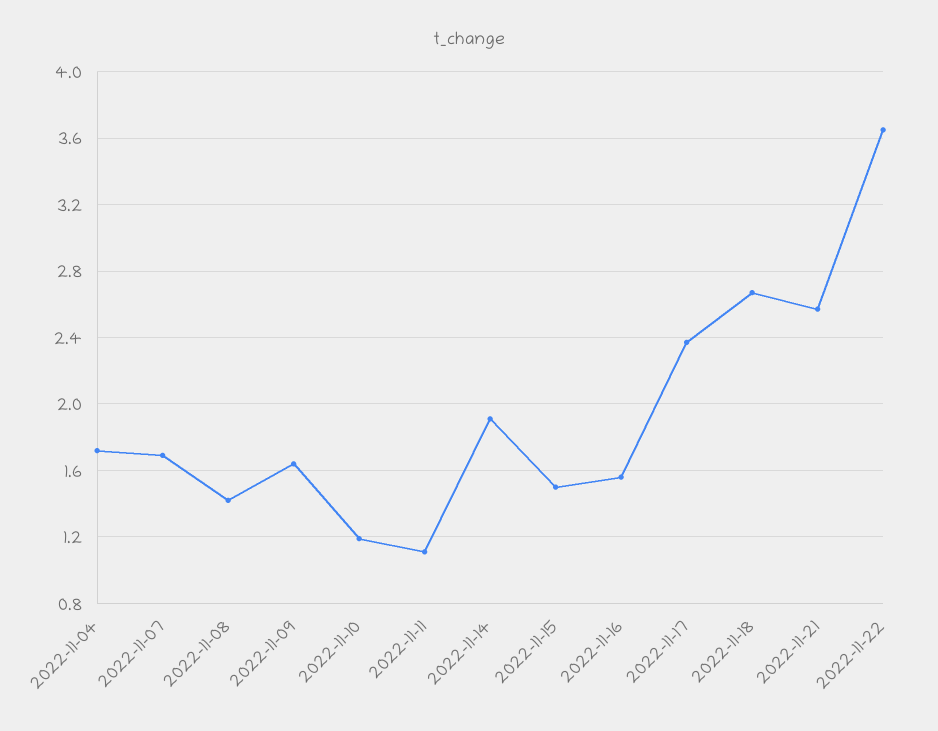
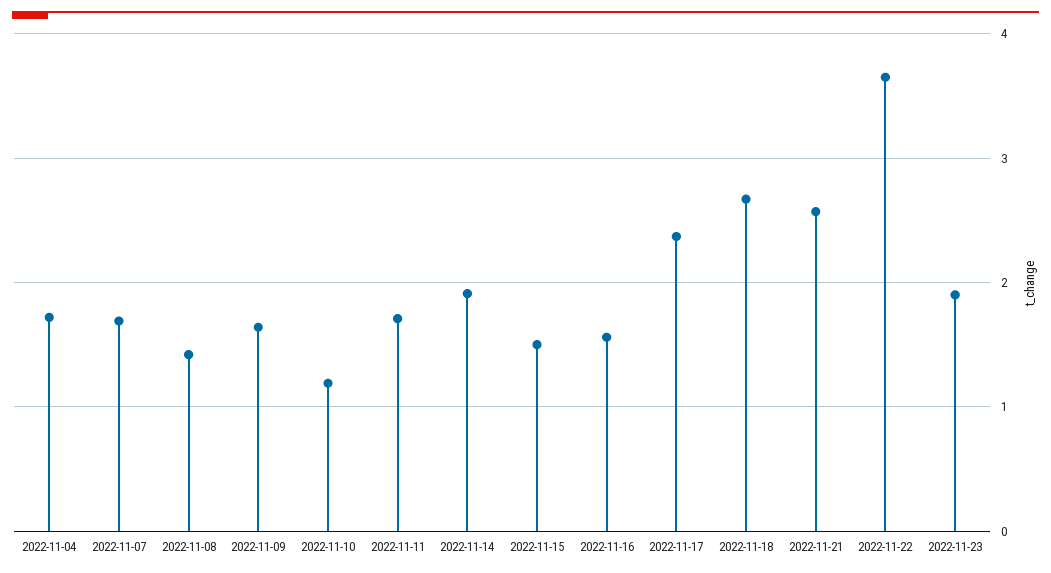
2022-11-11: 1.1 -> 1.7
2022-11-23: none -> 1.9

